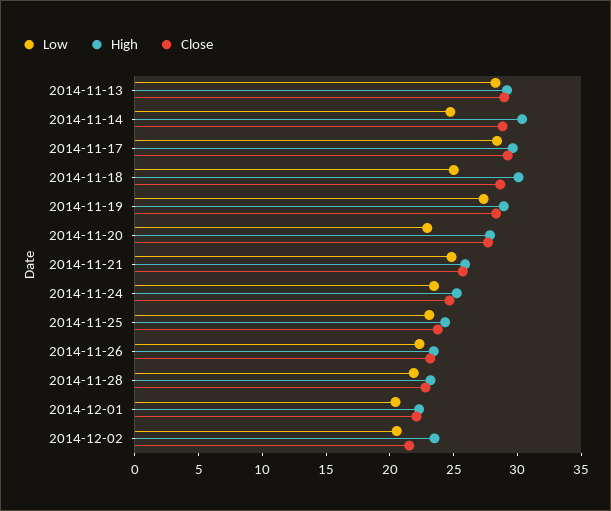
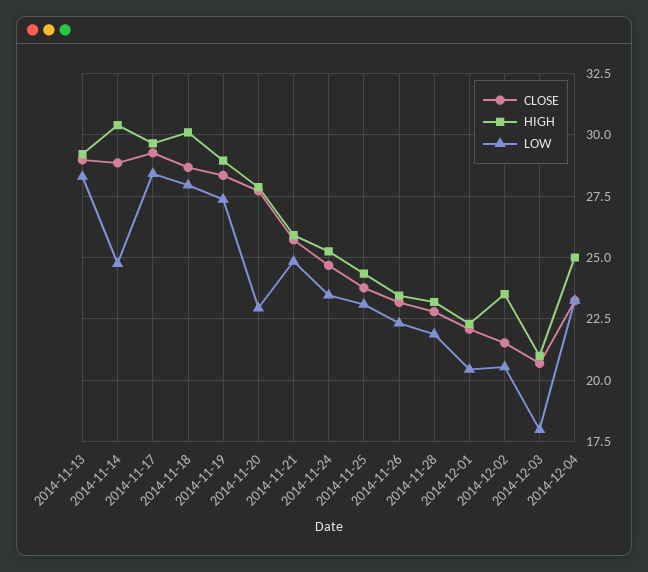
Low, 2014-11-18: 25 -> 28
Close, 2014-12-03: none -> 20.75
High, 2014-12-03: none -> 21
Low, 2014-12-03: none -> 18
Close, 2014-12-04: none -> 23.25
High, 2014-12-04: none -> 25
Low, 2014-12-04: none -> 23.25

